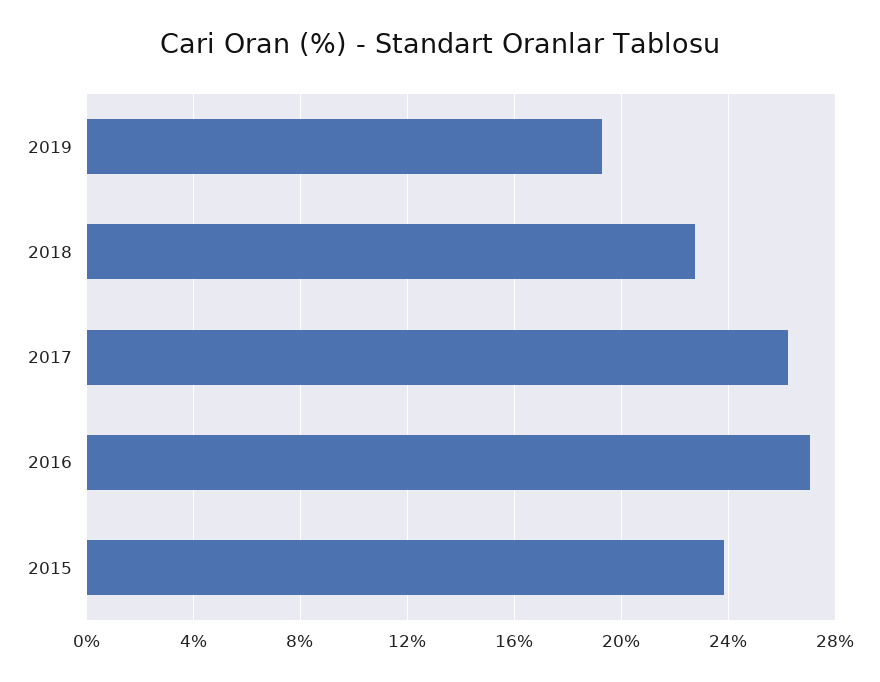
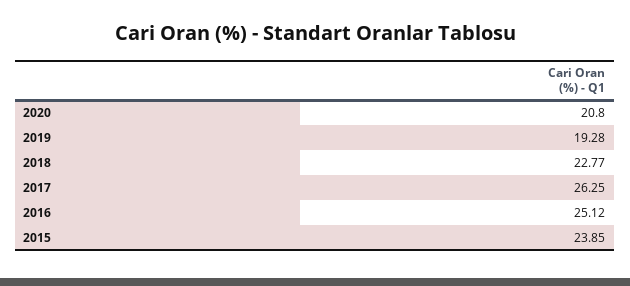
2016: 27 -> 25.12
2020: none -> 20.8

